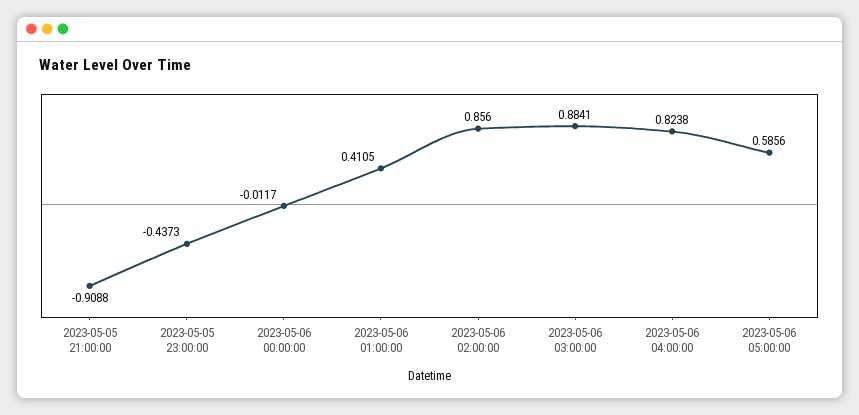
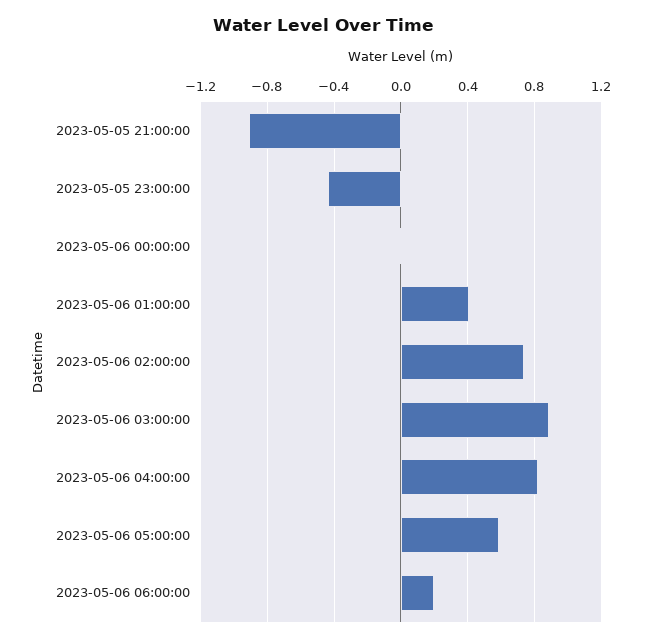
2023-05-06 02:00:00: 0.856 -> 0.75
2023-05-06 06:00:00: none -> 0.2

